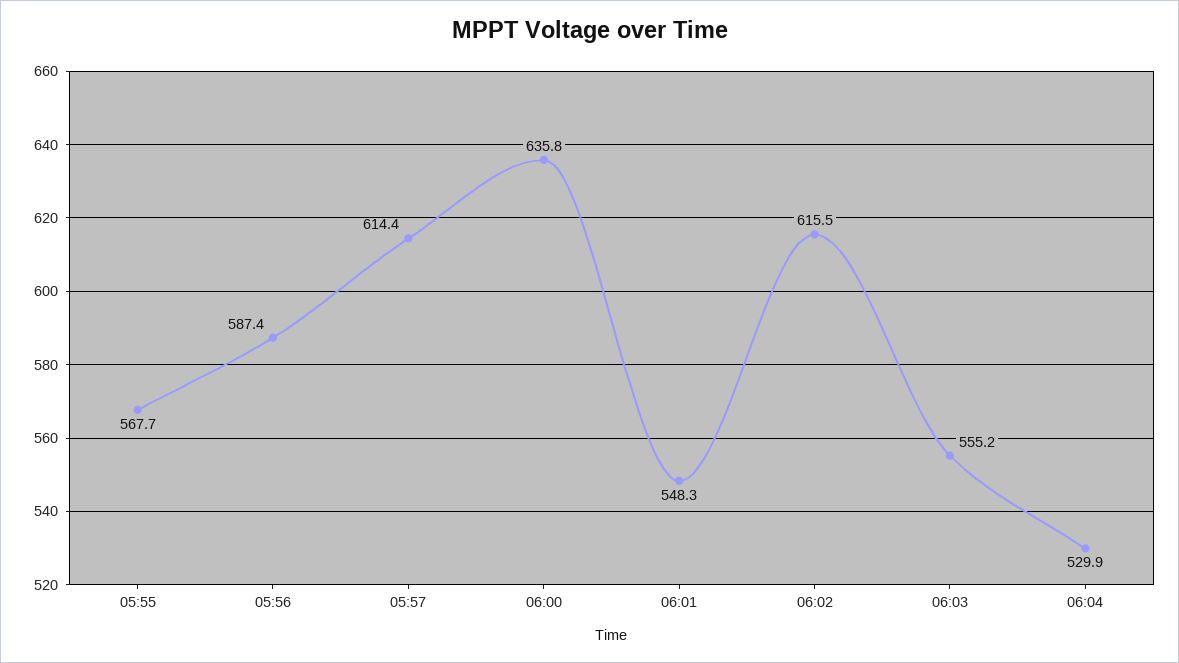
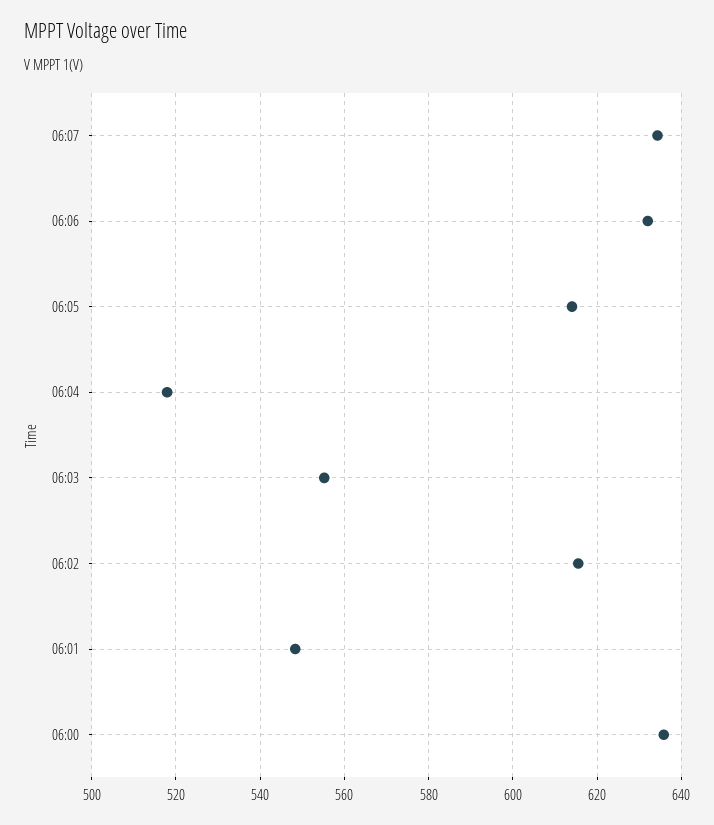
05:55: 567.7 -> none
05:56: 587.4 -> none
05:57: 614.4 -> none
06:04: 529.9 -> 518
06:07: none -> 634
06:06: none -> 632
06:05: none -> 614

